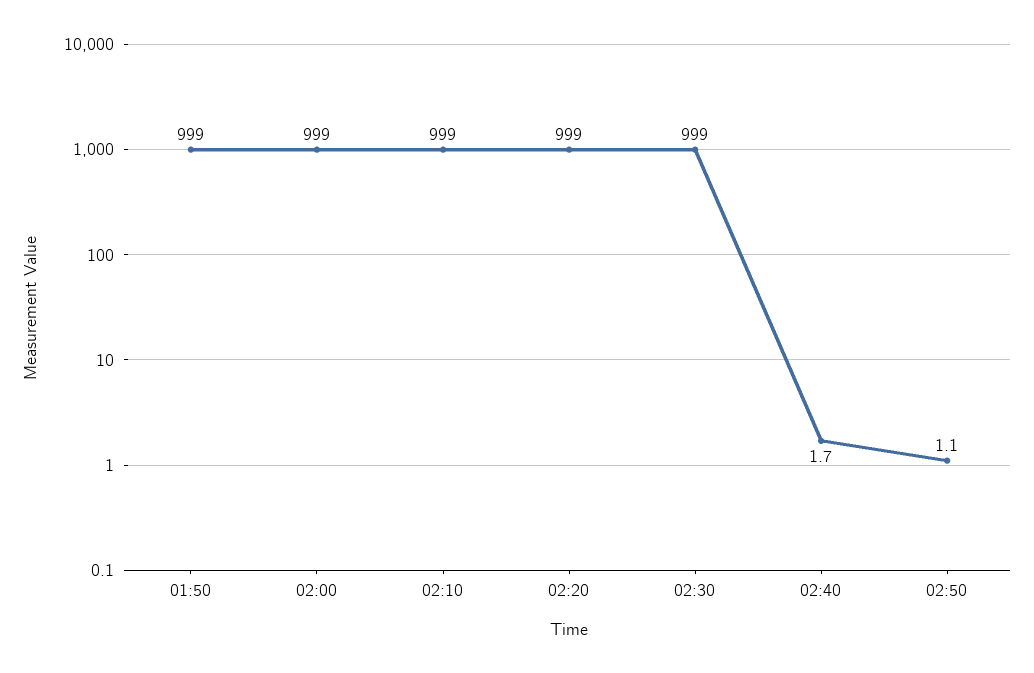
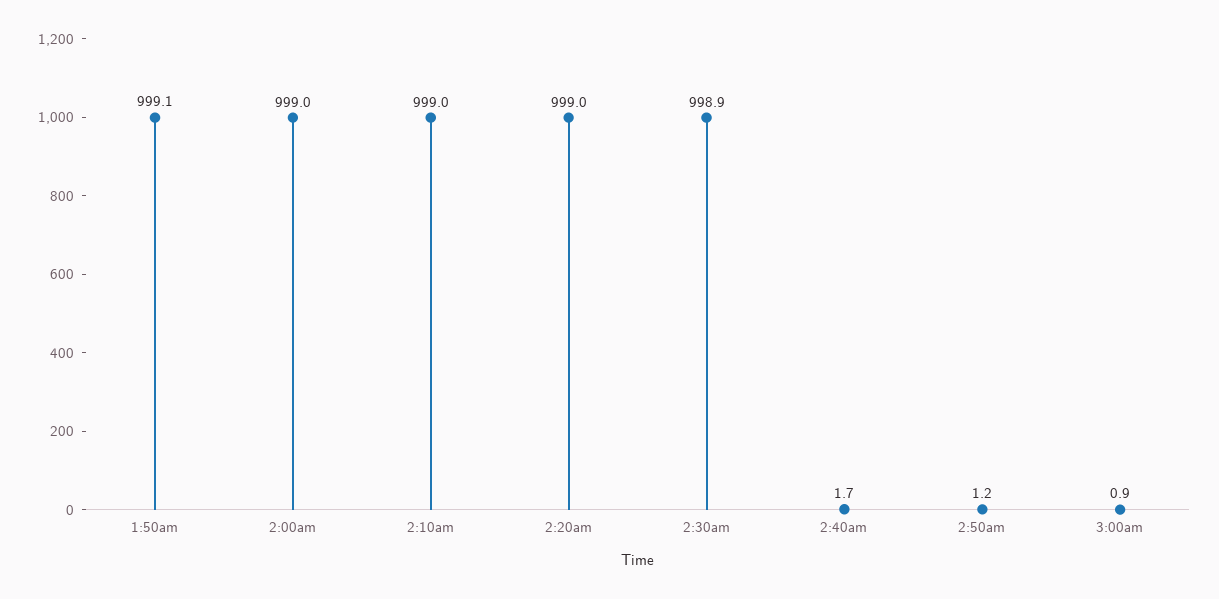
01:50: 999 -> 999.1
02:30: 999 -> 998.9
02:50: 1.1 -> 1.2
3:00am: none -> 0.9

